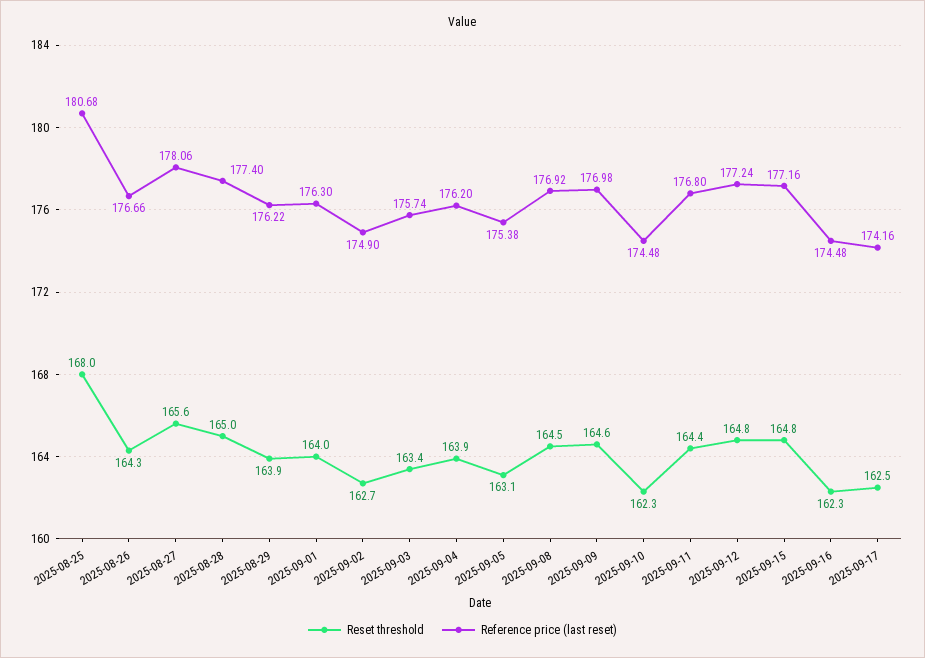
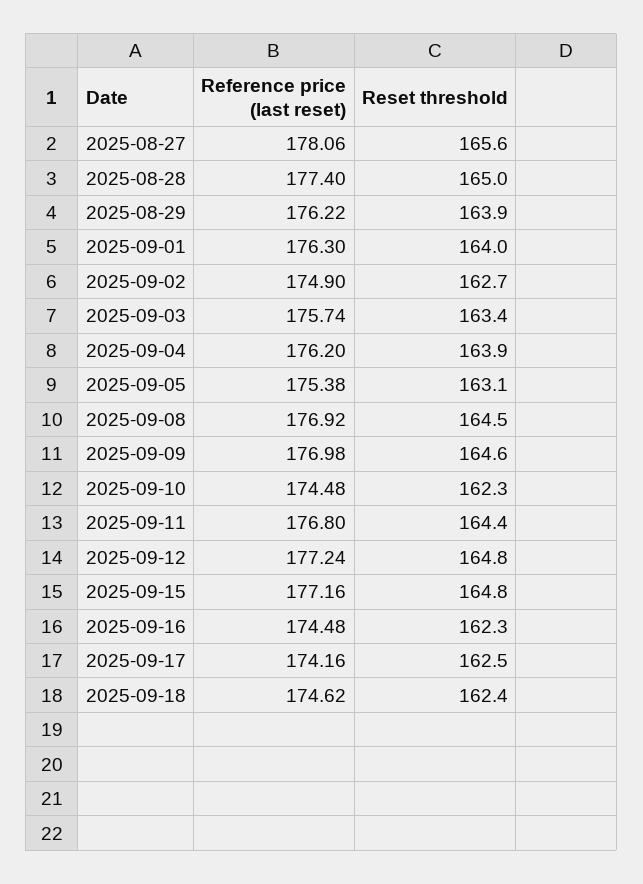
Reset threshold, 2025-08-25: 168 -> none
Reference price (last reset), 2025-08-25: 180.68 -> none
Reset threshold, 2025-08-26: 164.3 -> none
Reference price (last reset), 2025-08-26: 176.66 -> none
Reference price (last reset), 2025-09-18: none -> 174.62
Reset threshold, 2025-09-18: none -> 162.4

